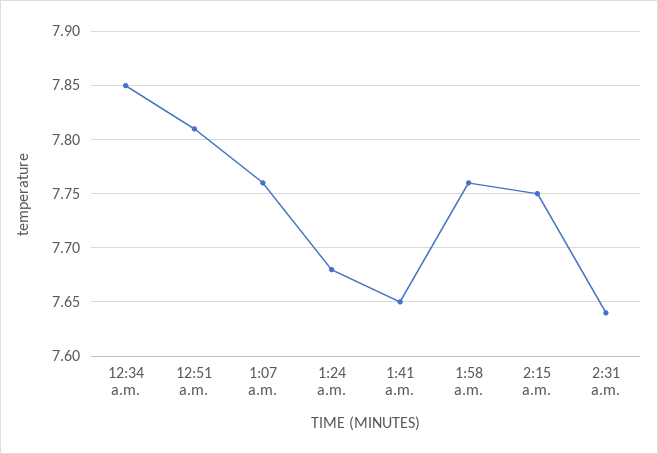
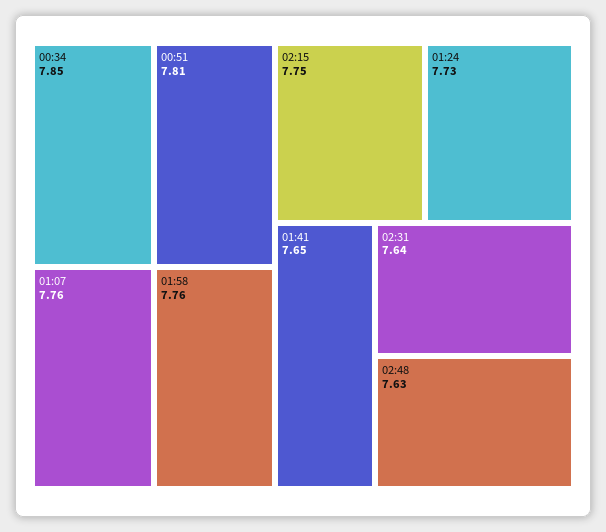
1:24 a.m.: 7.68 -> 7.73
02:48: none -> 7.63

